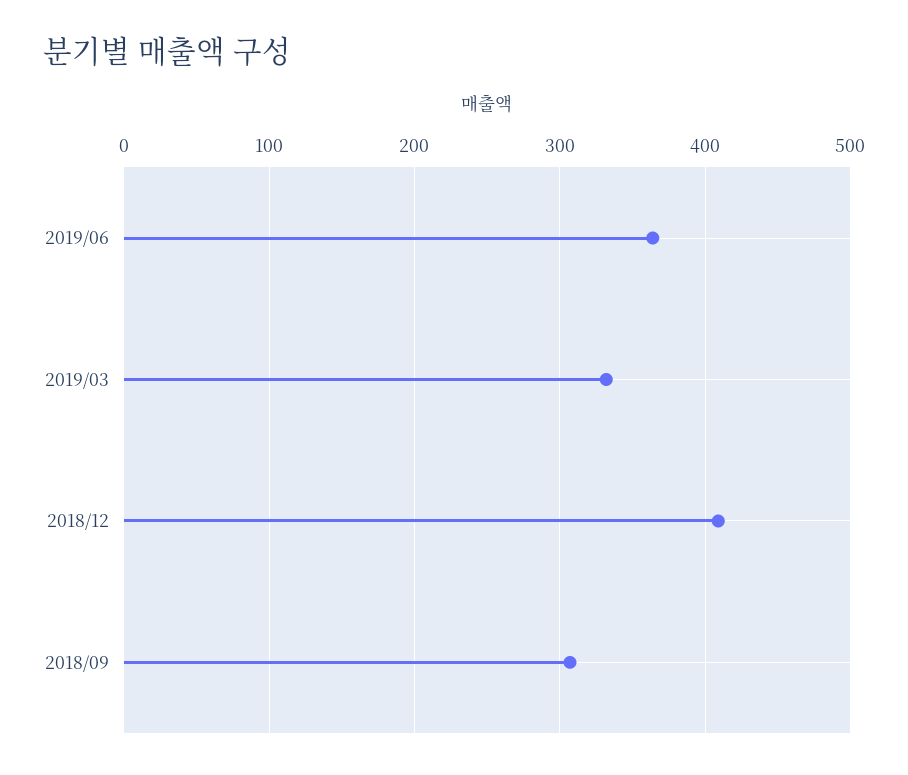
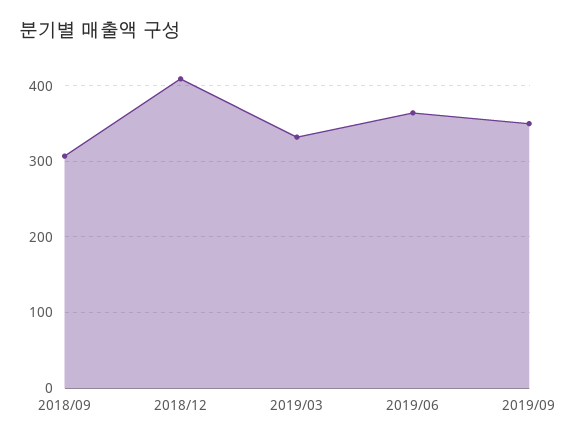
2019/09: none -> 350

